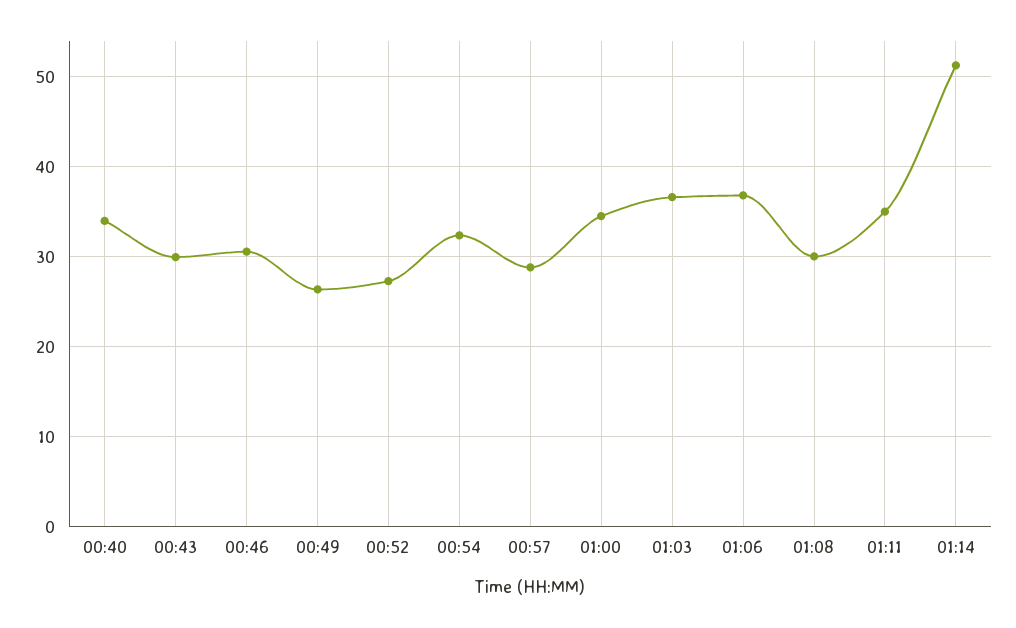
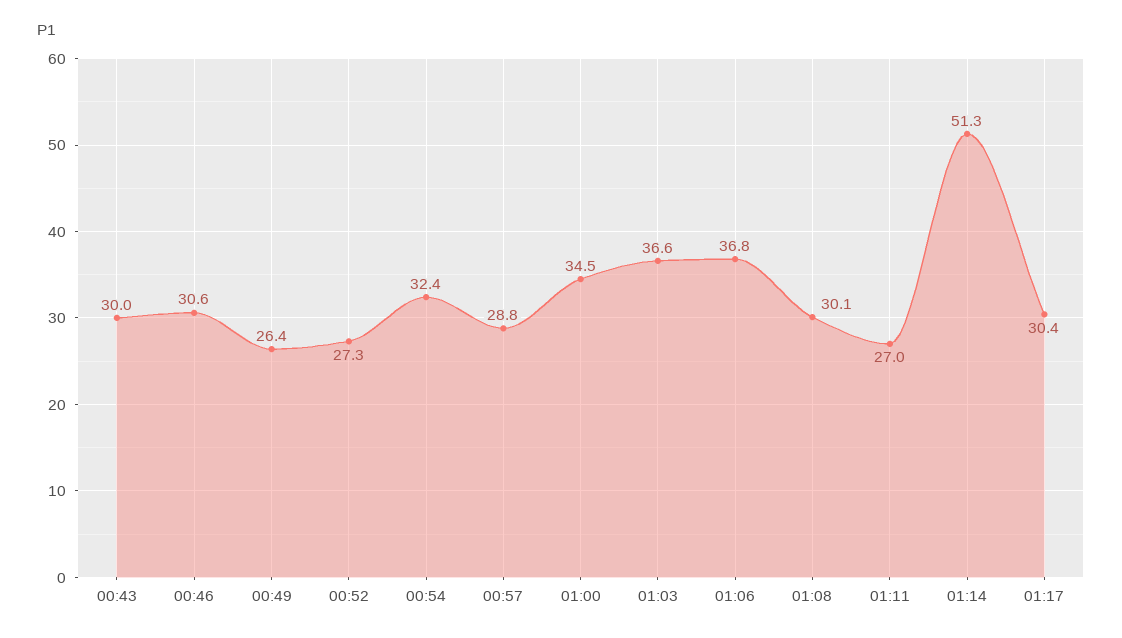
00:40: 34 -> none
01:11: 35 -> 27
01:17: none -> 30.4

